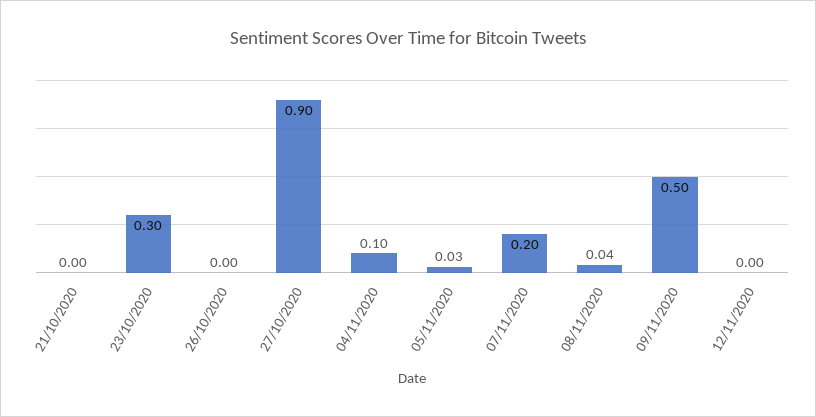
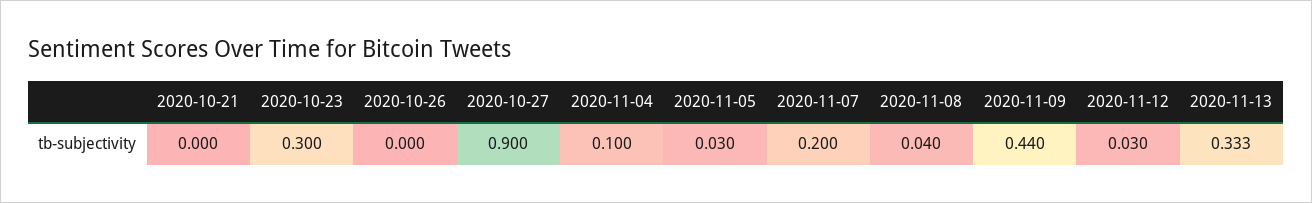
09/11/2020: 0.5 -> 0.44
12/11/2020: 0 -> 0.03
2020-11-13: none -> 0.333

